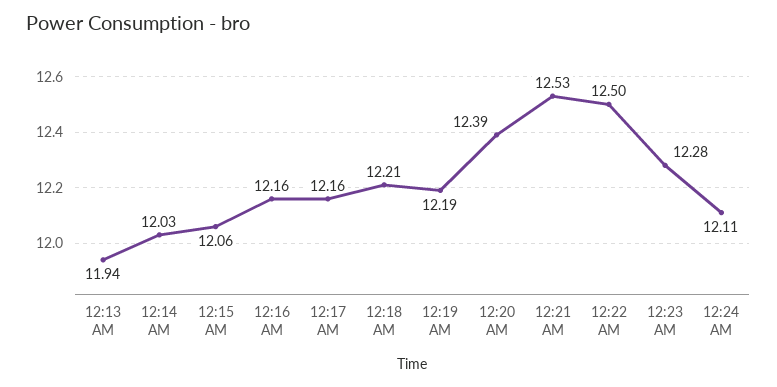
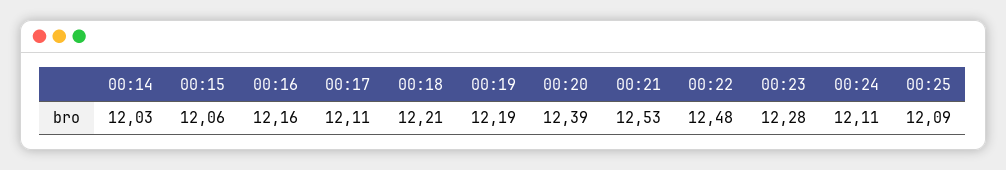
12:13 AM: 11.94 -> none
12:17 AM: 12.16 -> 12.11
12:22 AM: 12.5 -> 12.48
00:25: none -> 12.09

